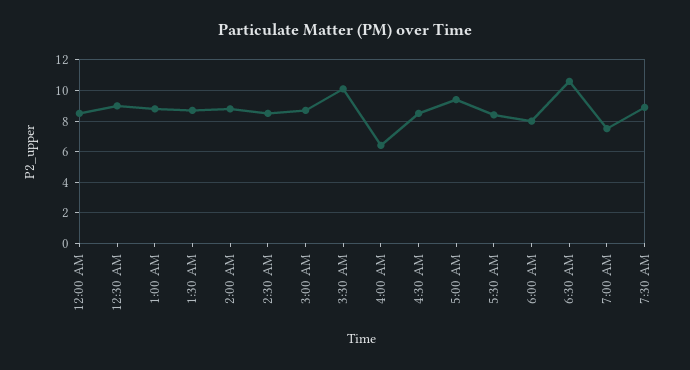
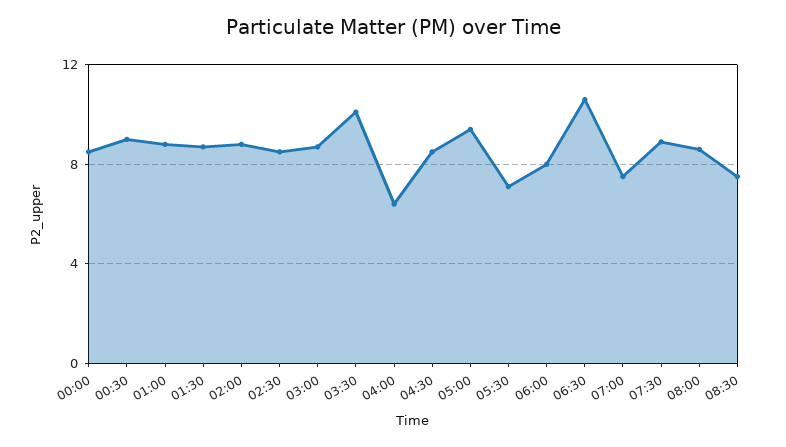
5:30 AM: 8.5 -> 7
08:00: none -> 8.5
08:30: none -> 7.5

